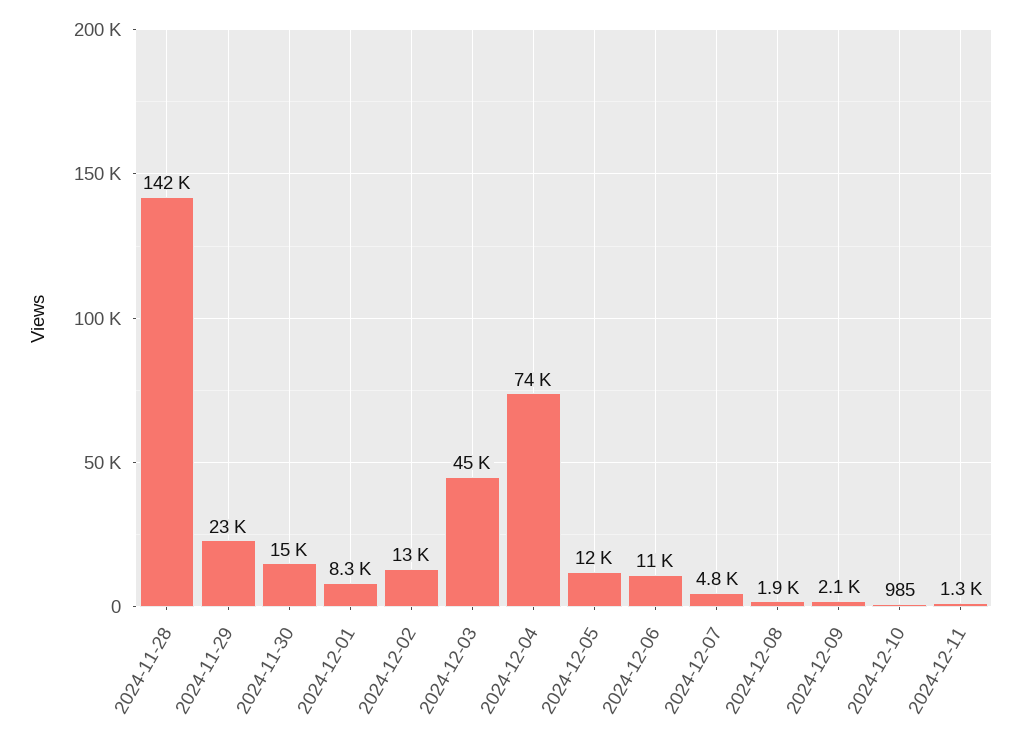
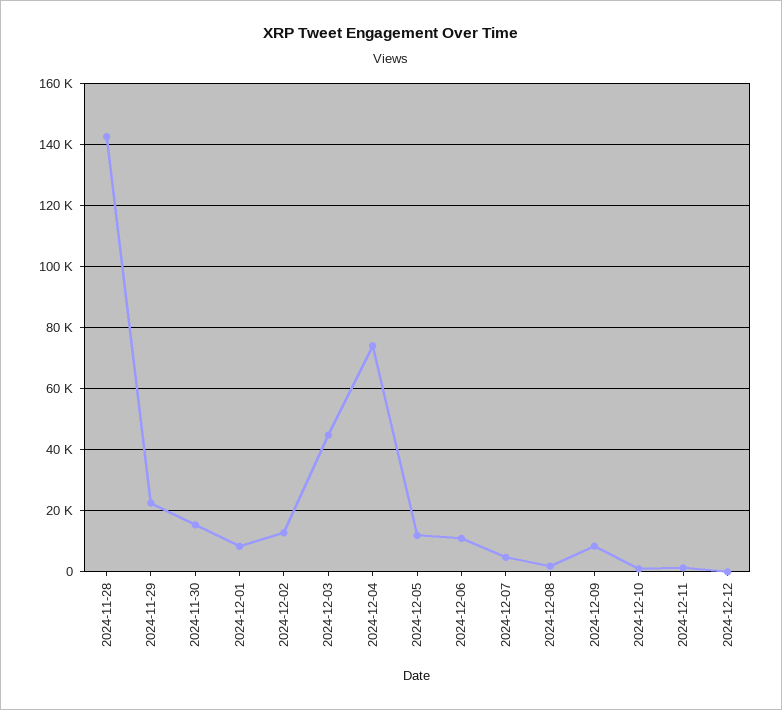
2024-12-09: 2100 -> 8000
2024-12-12: none -> 0

